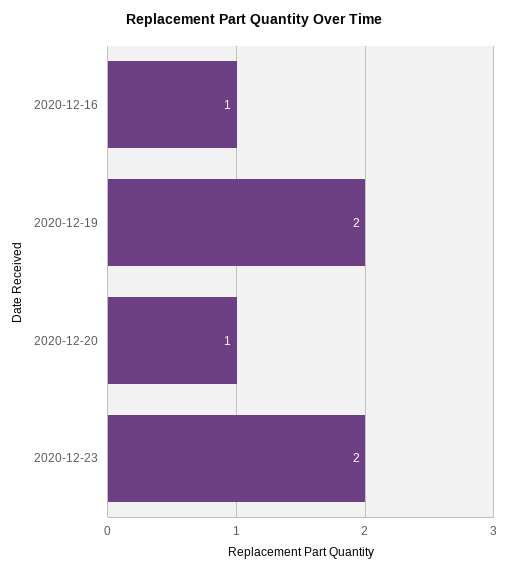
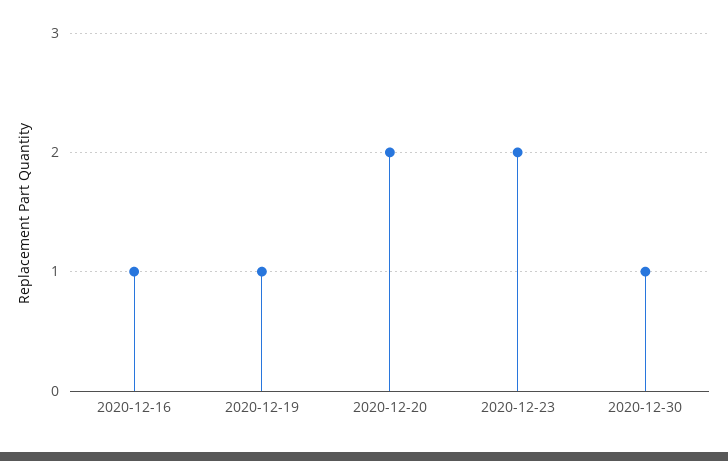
2020-12-19: 2 -> 1
2020-12-20: 1 -> 2
2020-12-30: none -> 1

